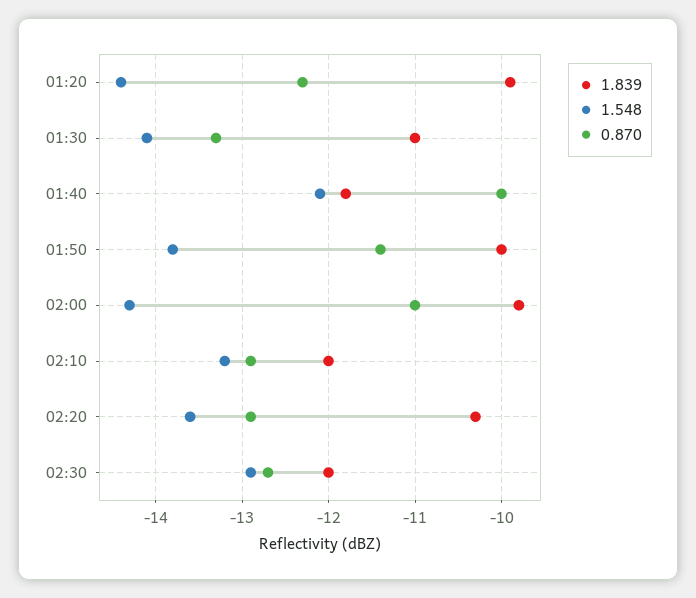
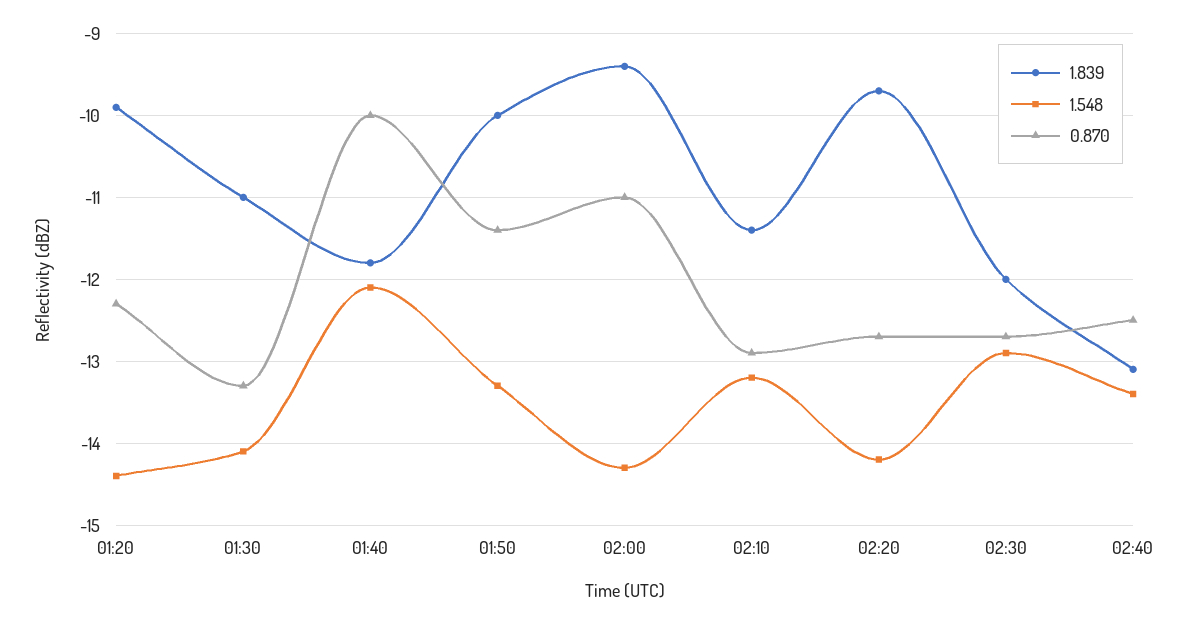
1.548, 01:50: -13.8 -> -13.3
1.839, 02:00: -9.8 -> -9.4
1.839, 02:10: -12 -> -11.4
1.839, 02:20: -10.3 -> -9.7
1.548, 02:20: -13.6 -> -14.2
0.870, 02:20: -12.9 -> -12.7
1.839, 02:40: none -> -13.1
1.548, 02:40: none -> -13.4
0.870, 02:40: none -> -12.5

